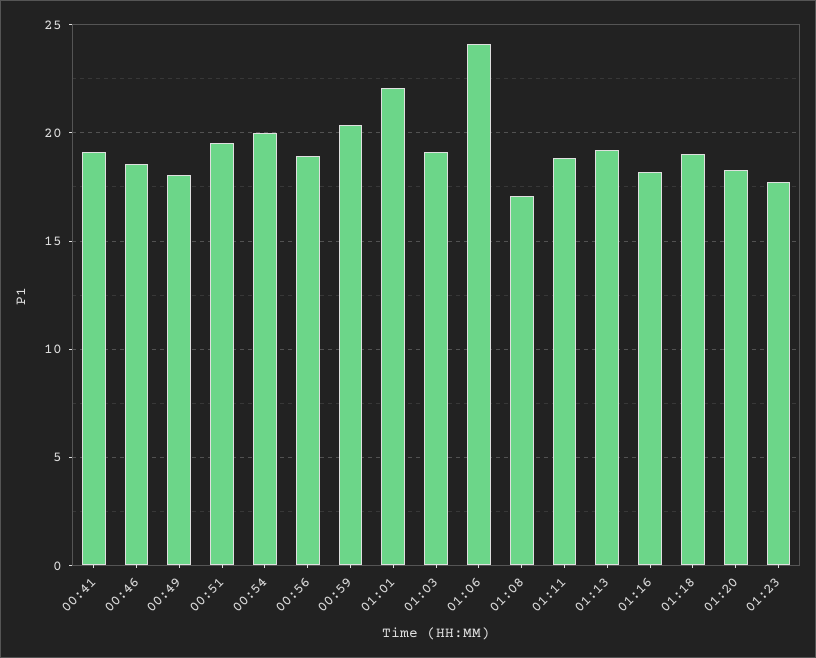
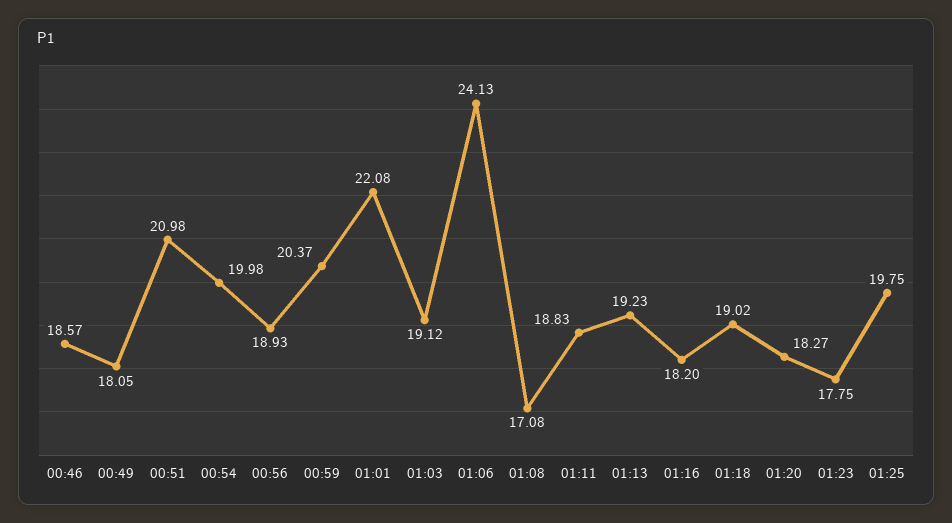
00:41: 19 -> none
00:51: 19.5 -> 20.98
01:25: none -> 19.75

